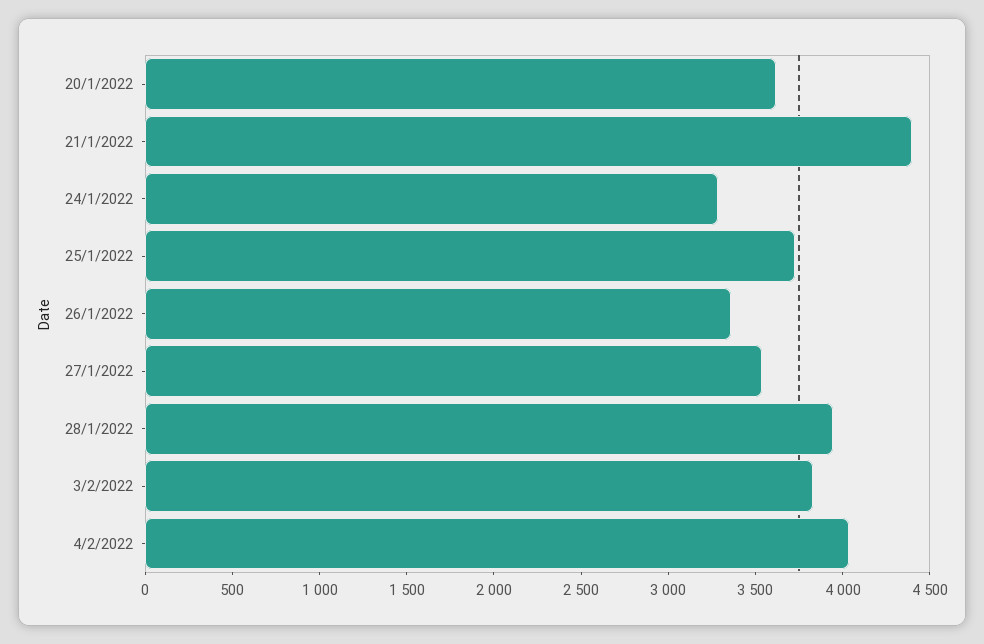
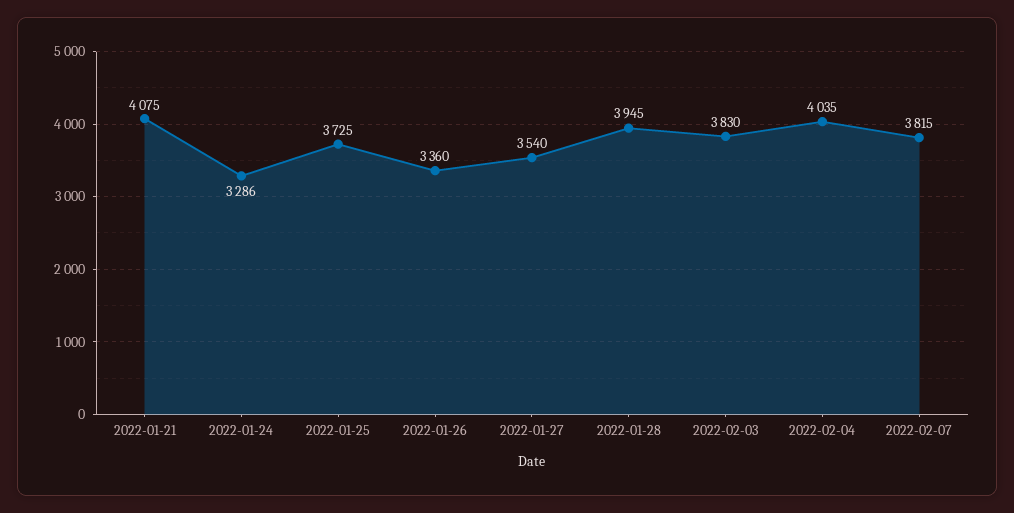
20/1/2022: 3600 -> none
21/1/2022: 4400 -> 4075
2022-02-07: none -> 3815

